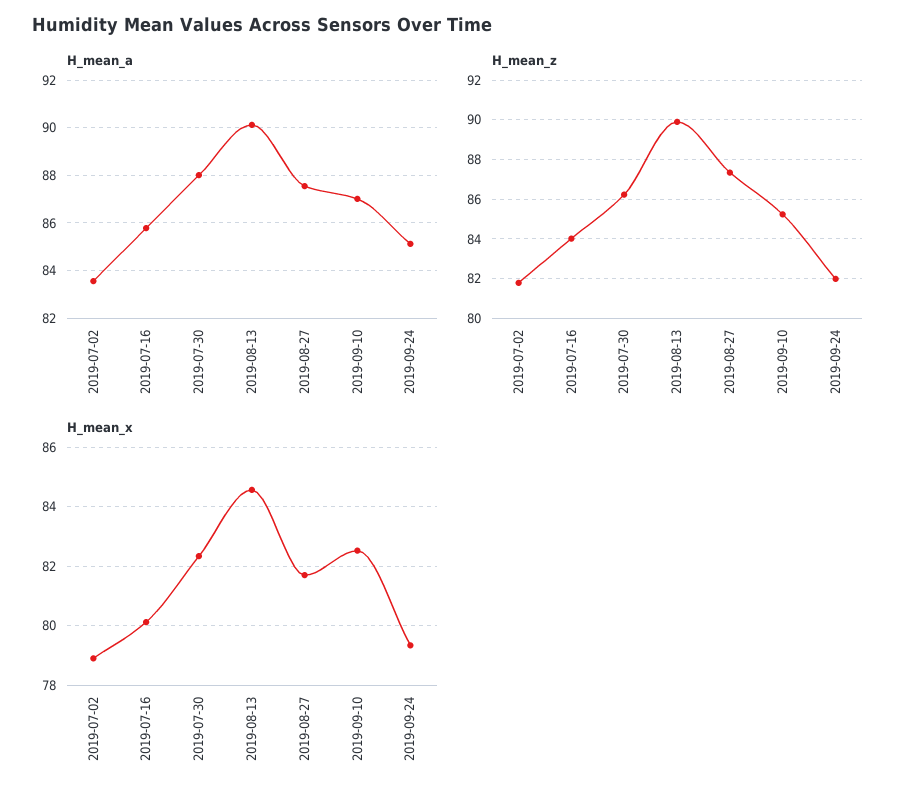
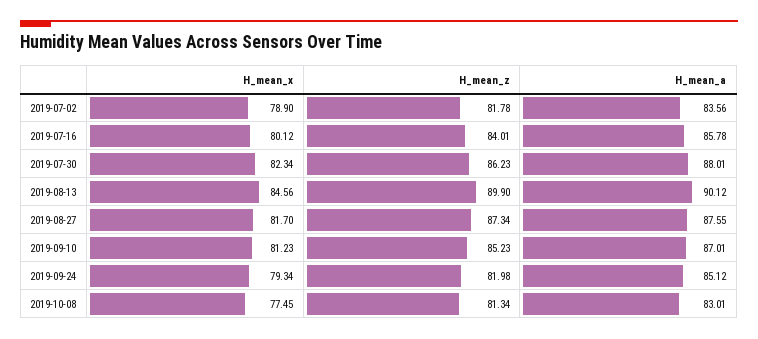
H_mean_x, 2019-09-10: 82.5 -> 81.23
H_mean_x, 2019-10-08: none -> 77.45
H_mean_z, 2019-10-08: none -> 81.34
H_mean_a, 2019-10-08: none -> 83.01

